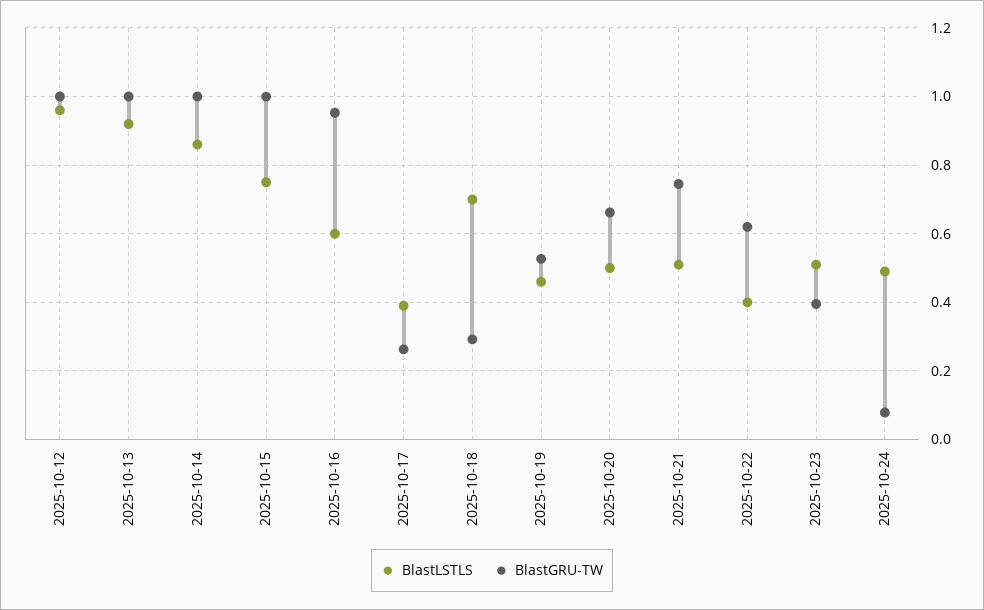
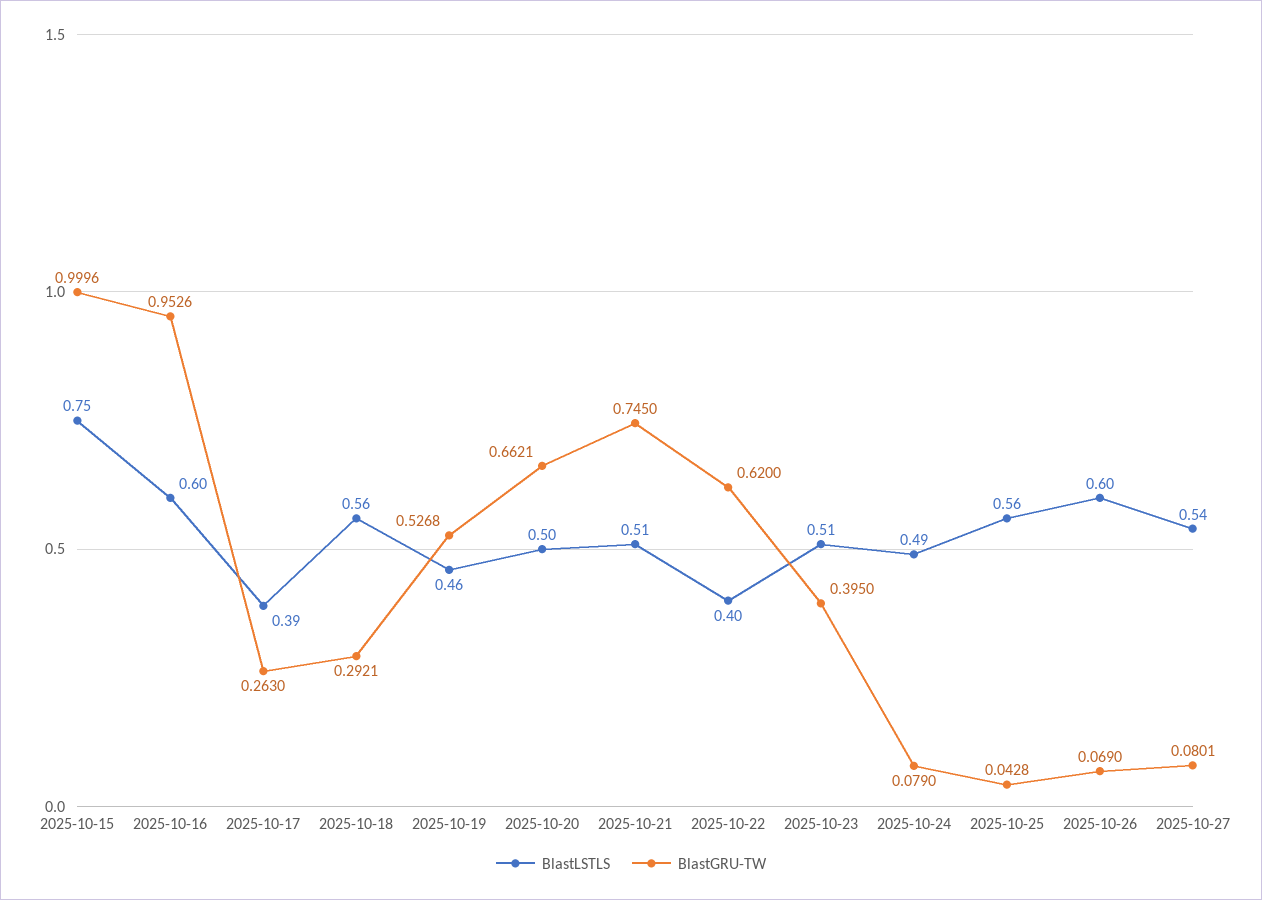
BlastLSTLS, 2025-10-12: 0.96 -> none
BlastGRU-TW, 2025-10-12: 1 -> none
BlastLSTLS, 2025-10-13: 0.92 -> none
BlastGRU-TW, 2025-10-13: 1 -> none
BlastLSTLS, 2025-10-14: 0.86 -> none
BlastGRU-TW, 2025-10-14: 1 -> none
BlastLSTLS, 2025-10-18: 0.7 -> 0.56
BlastLSTLS, 2025-10-25: none -> 0.56
BlastGRU-TW, 2025-10-25: none -> 0.0428
BlastLSTLS, 2025-10-26: none -> 0.6
BlastGRU-TW, 2025-10-26: none -> 0.069
BlastLSTLS, 2025-10-27: none -> 0.54
BlastGRU-TW, 2025-10-27: none -> 0.0801

